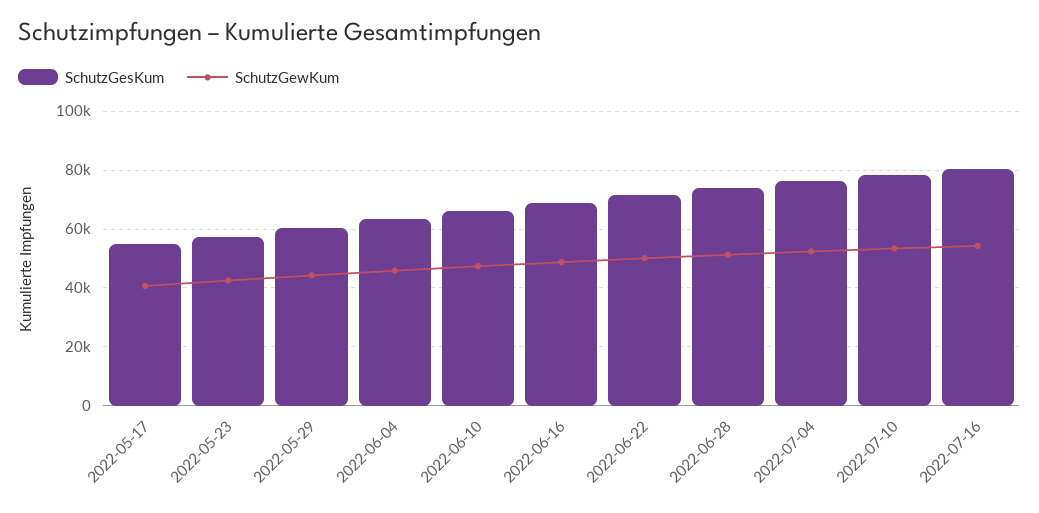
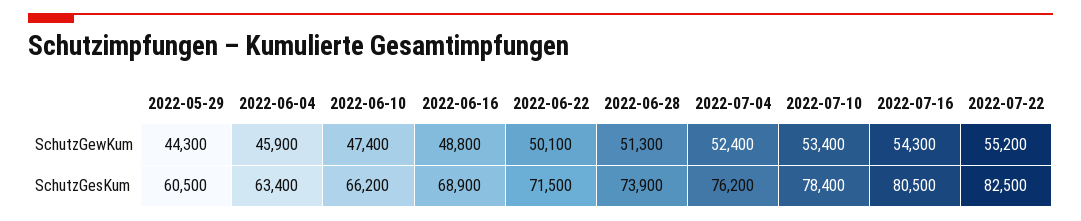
SchutzGesKum, 2022-05-17: 55000 -> none
SchutzGewKum, 2022-05-17: 40000 -> none
SchutzGesKum, 2022-05-23: 57500 -> none
SchutzGewKum, 2022-05-23: 42500 -> none
SchutzGewKum, 2022-07-22: none -> 55200
SchutzGesKum, 2022-07-22: none -> 82500

